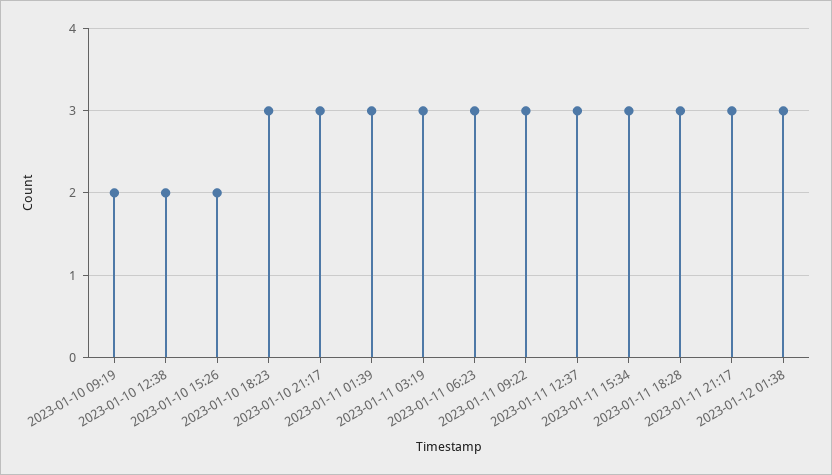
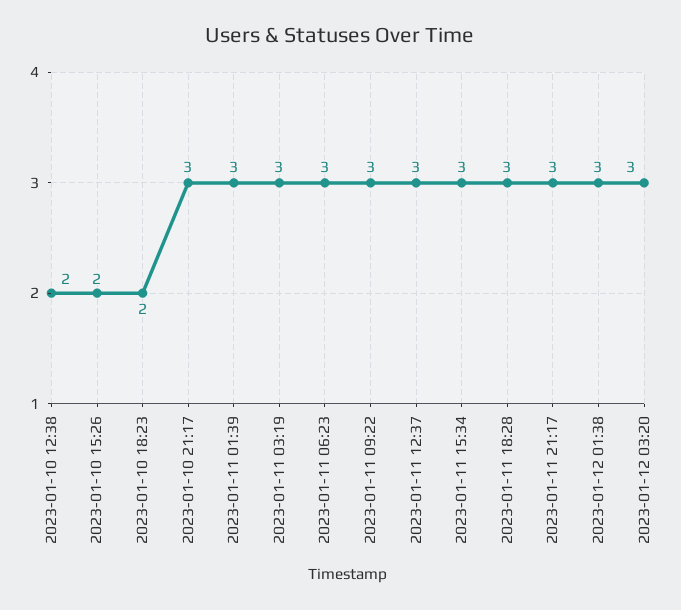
2023-01-10 09:19: 2 -> none
2023-01-10 18:23: 3 -> 2
2023-01-12 03:20: none -> 3

